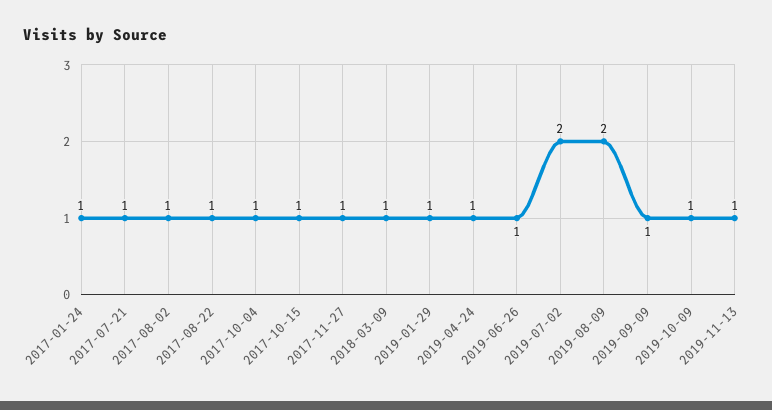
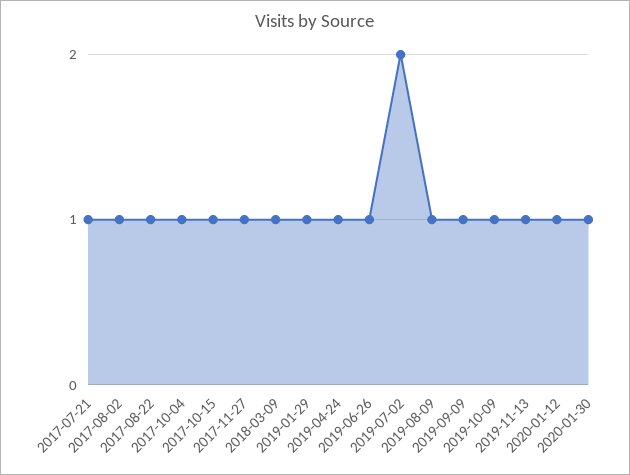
2017-01-24: 1 -> none
2019-08-09: 2 -> 1
2020-01-12: none -> 1
2020-01-30: none -> 1

